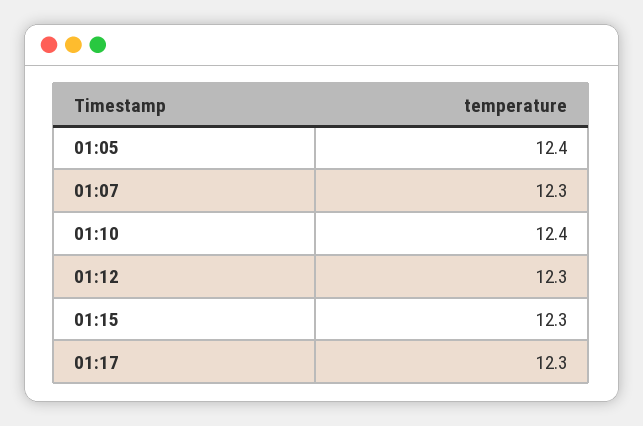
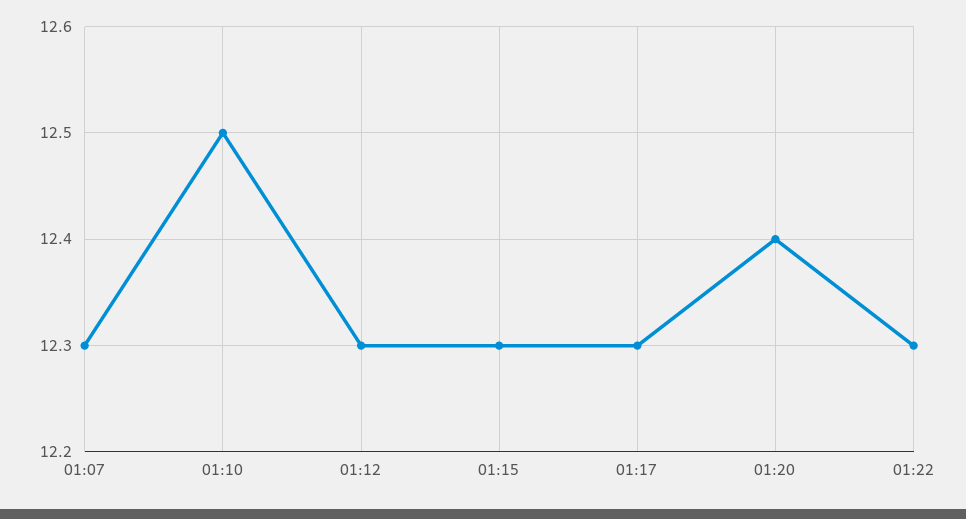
01:05: 12.4 -> none
01:10: 12.4 -> 12.5
01:20: none -> 12.4
01:22: none -> 12.3

